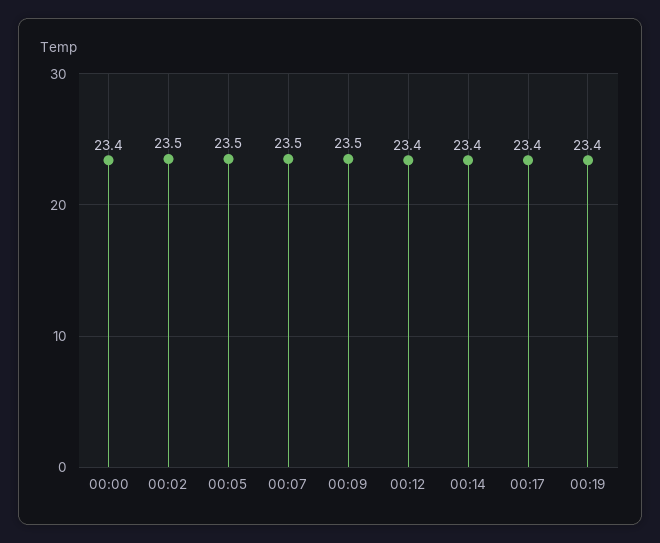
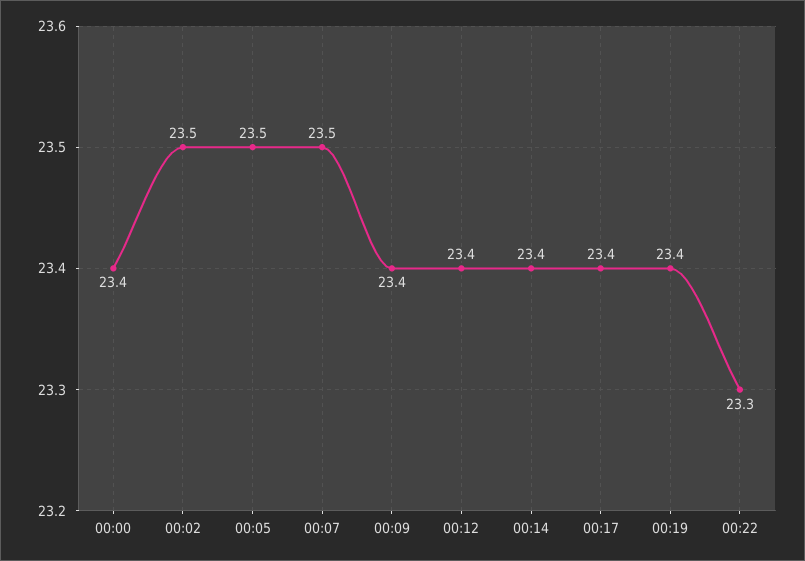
00:09: 23.5 -> 23.4
00:22: none -> 23.3

